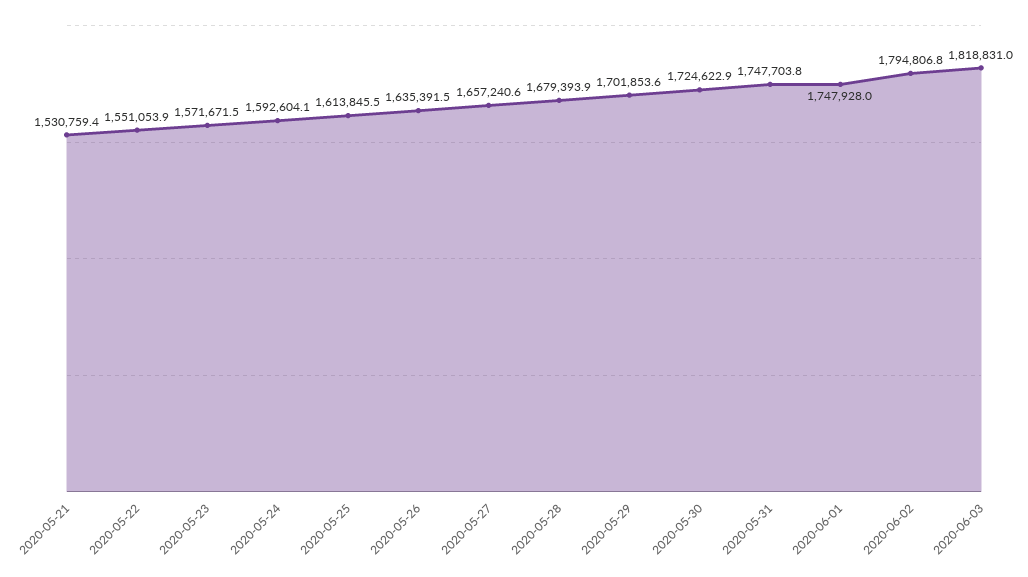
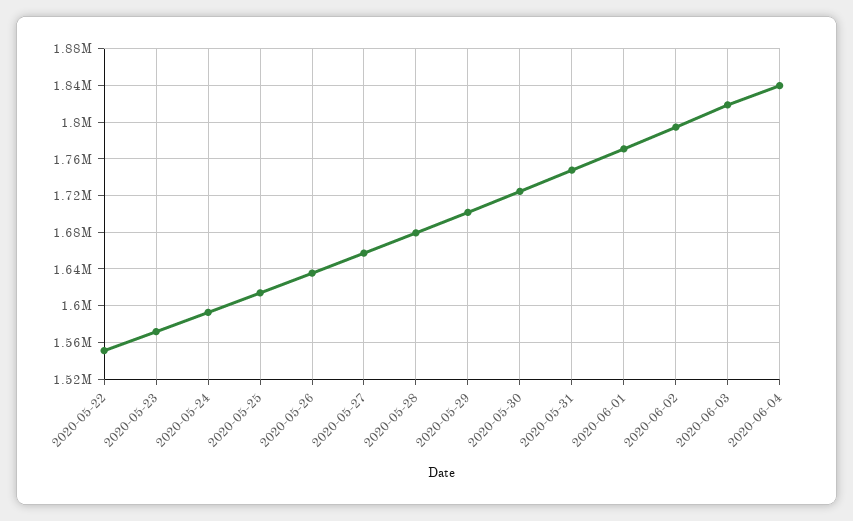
2020-05-21: 1530759.4 -> none
2020-06-01: 1747928 -> 1770000
2020-06-04: none -> 1840000

